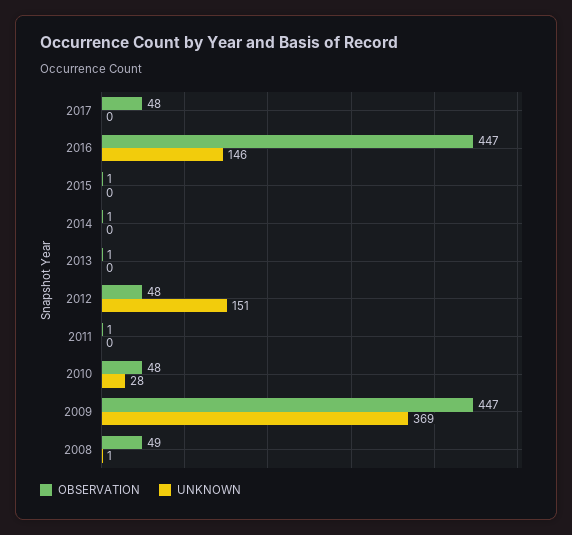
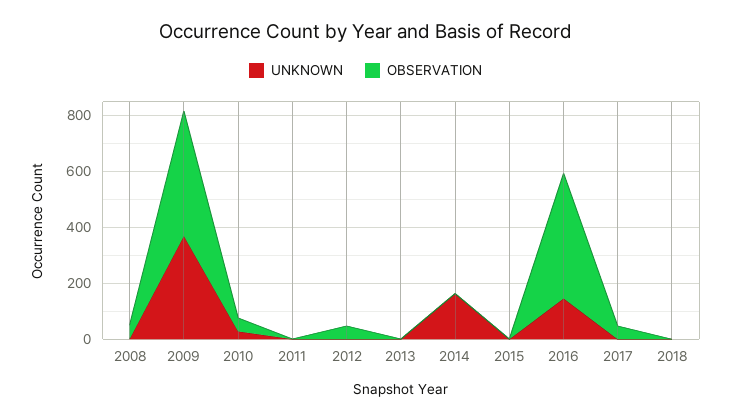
UNKNOWN, 2014: 0 -> 150
UNKNOWN, 2012: 151 -> 0
UNKNOWN, 2018: none -> 0
OBSERVATION, 2018: none -> 0

